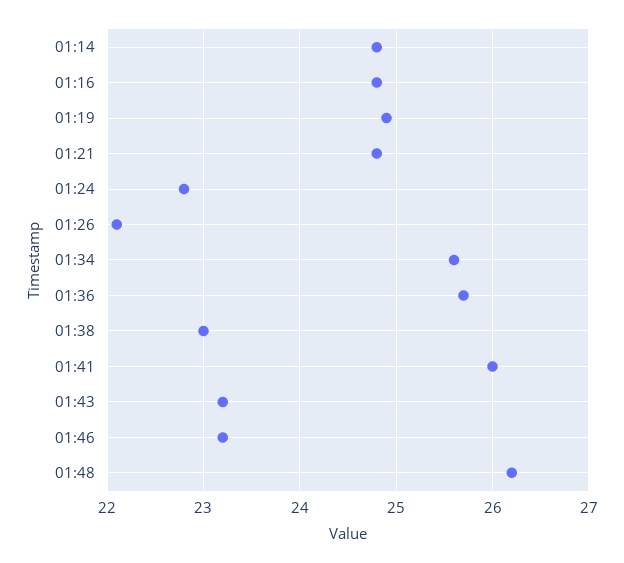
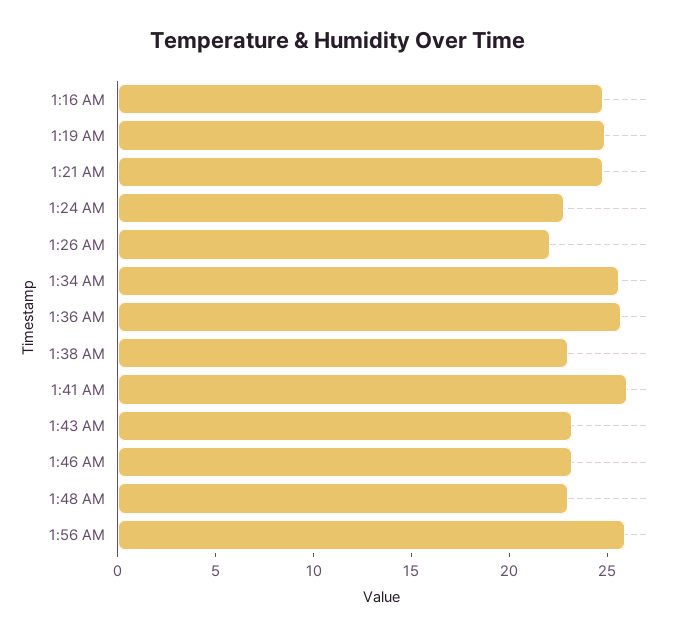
01:14: 24.8 -> none
01:48: 26.2 -> 23
1:56 AM: none -> 26

